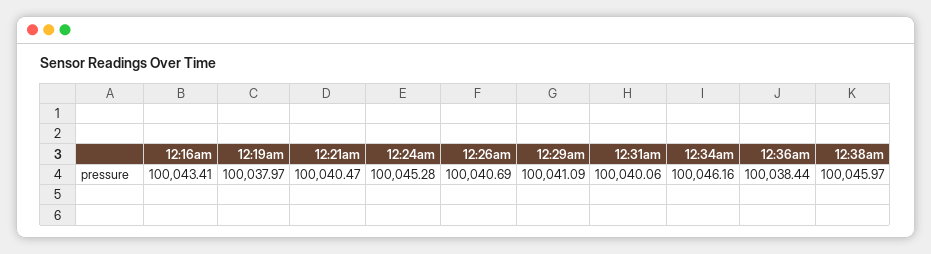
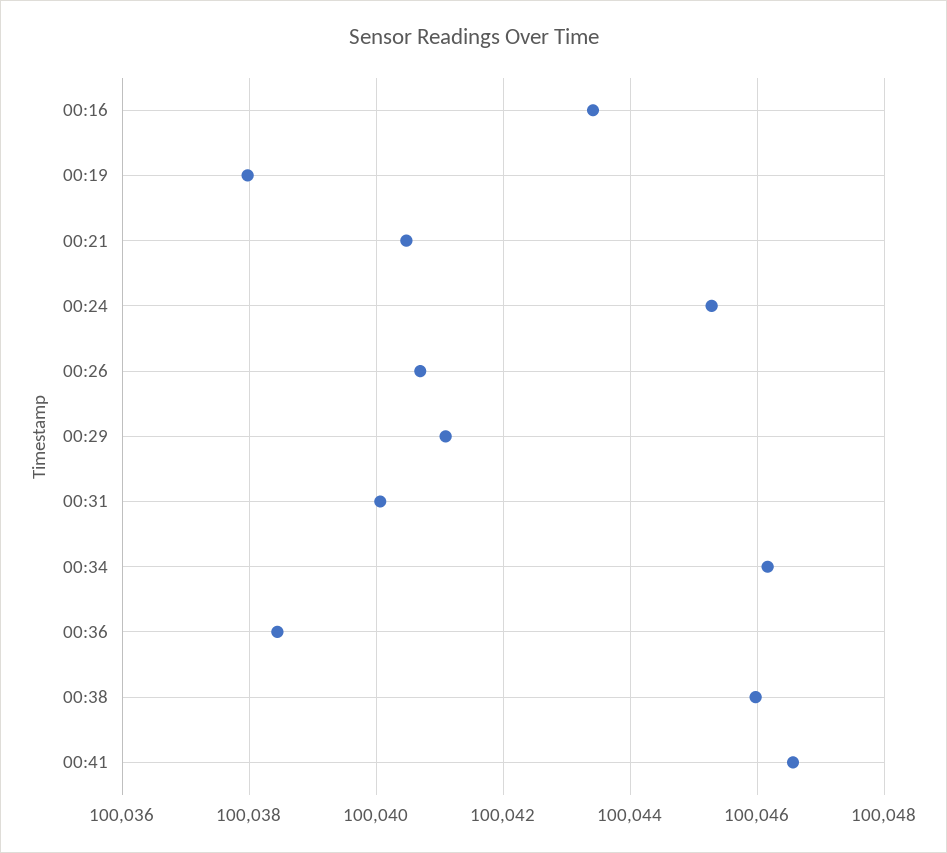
00:41: none -> 100046.6

